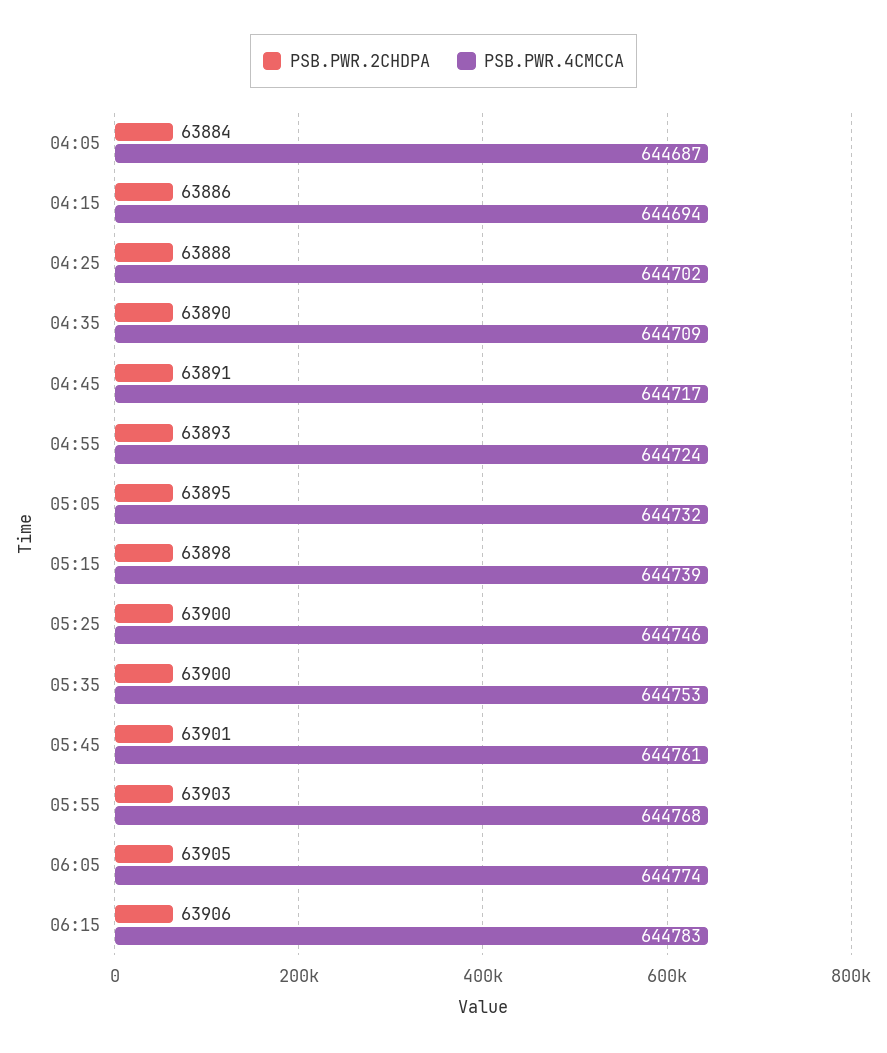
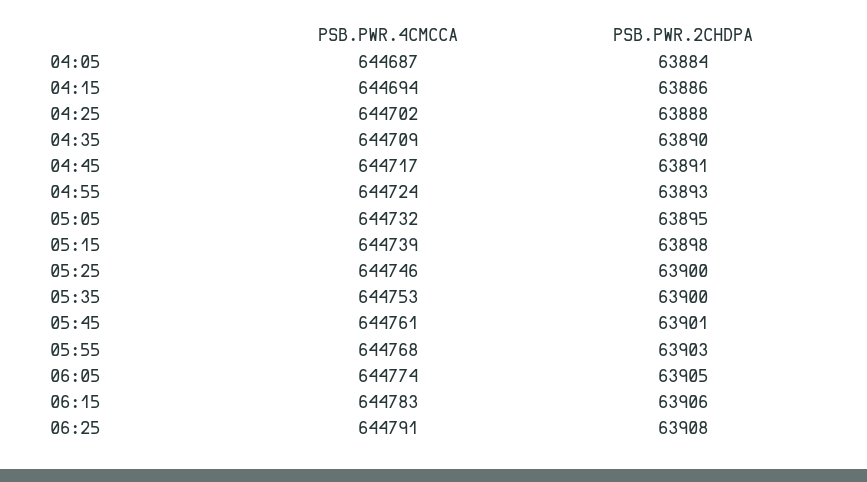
PSB.PWR.4CMCCA, 06:25: none -> 644791
PSB.PWR.2CHDPA, 06:25: none -> 63908

